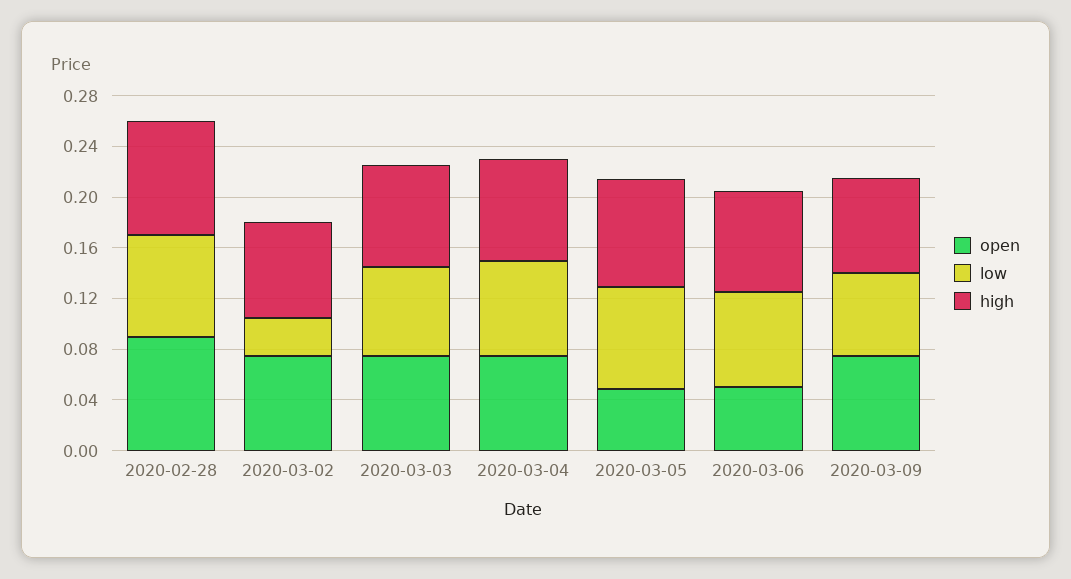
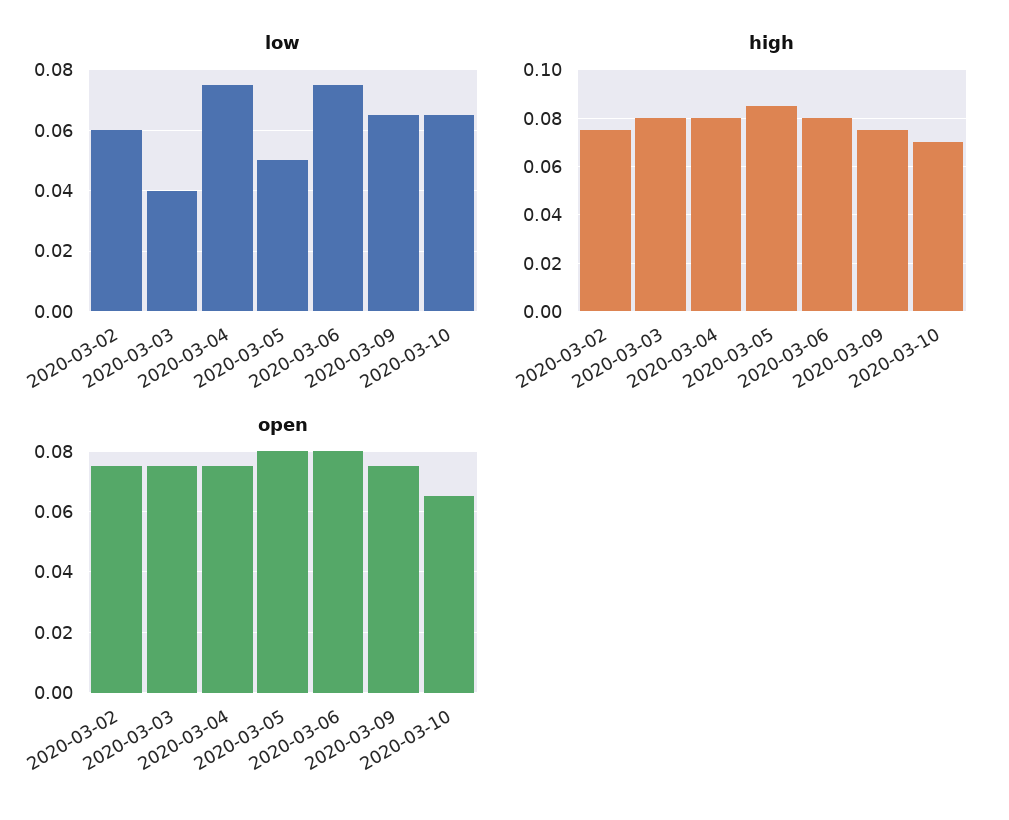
open, 2020-02-28: 0.09 -> none
low, 2020-02-28: 0.08 -> none
high, 2020-02-28: 0.09 -> none
low, 2020-03-02: 0.03 -> 0.06
low, 2020-03-03: 0.07 -> 0.04
open, 2020-03-05: 0.05 -> 0.08
low, 2020-03-05: 0.08 -> 0.05
open, 2020-03-06: 0.05 -> 0.08
low, 2020-03-10: none -> 0.065
high, 2020-03-10: none -> 0.07
open, 2020-03-10: none -> 0.065

